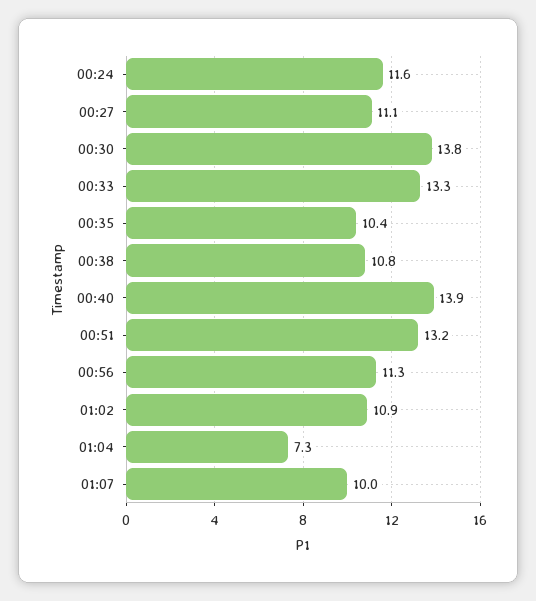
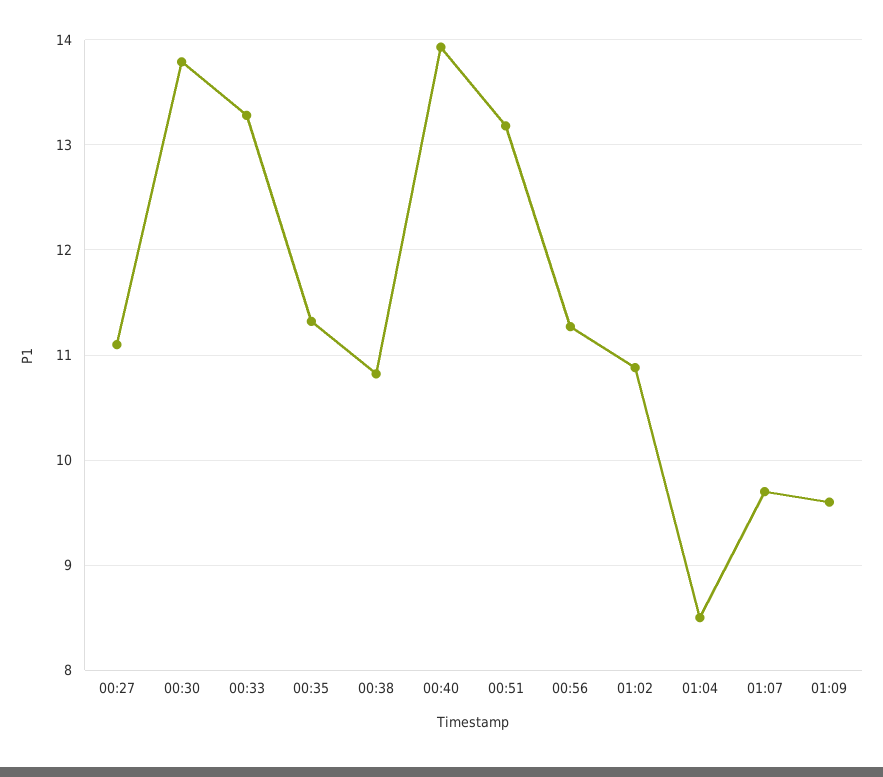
00:24: 11.6 -> none
00:35: 10.4 -> 11.3
01:04: 7.3 -> 8.5
01:07: 10 -> 9.7
01:09: none -> 9.6

